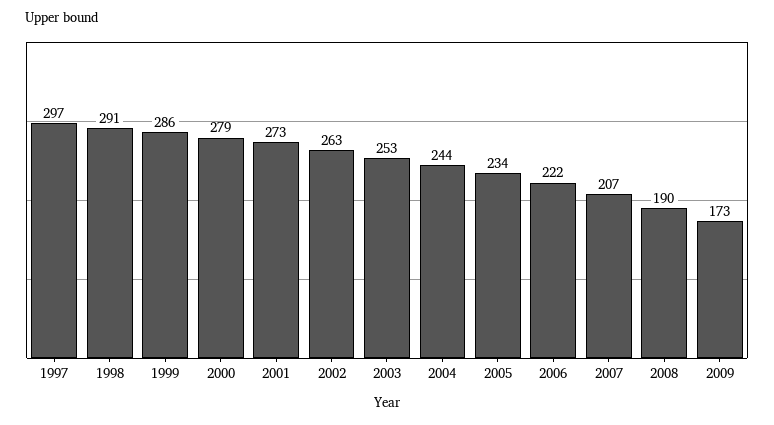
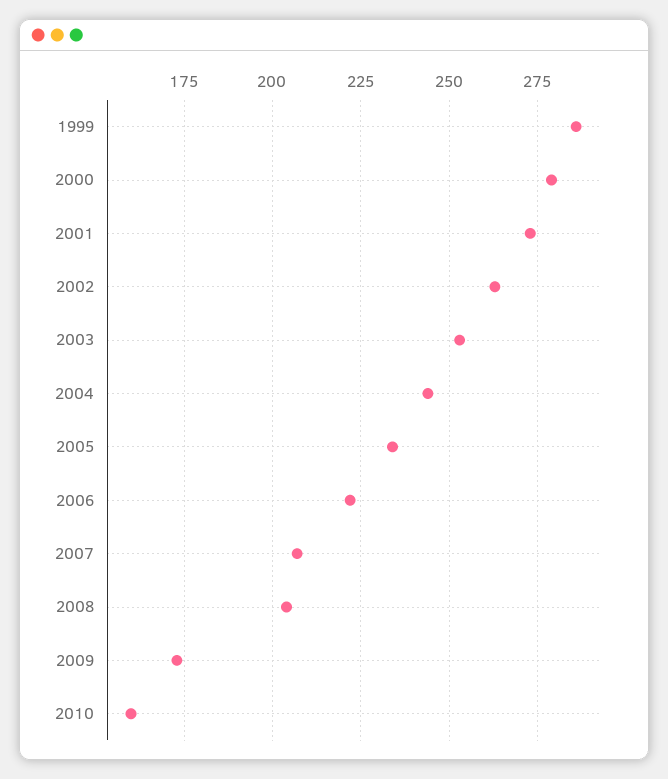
1997: 297 -> none
1998: 291 -> none
2008: 190 -> 205
2010: none -> 160

